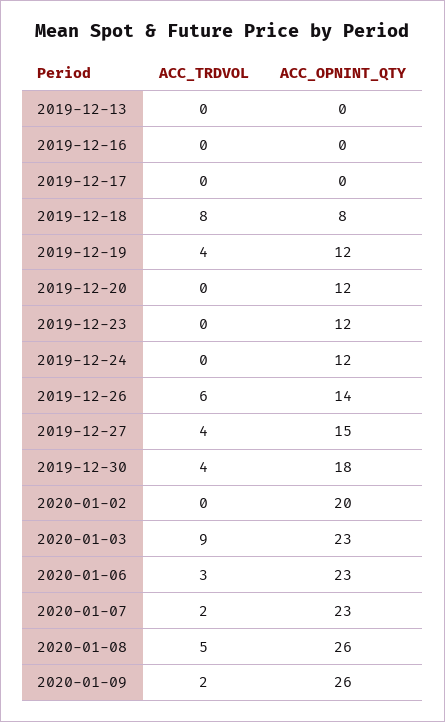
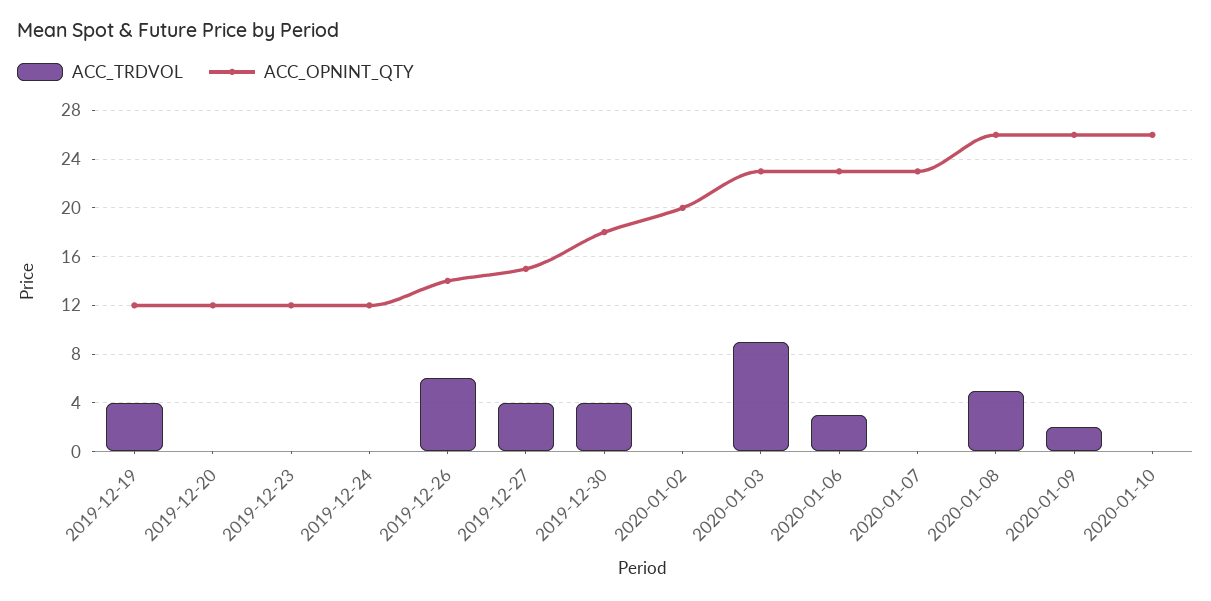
ACC_TRDVOL, 2019-12-13: 0 -> none
ACC_OPNINT_QTY, 2019-12-13: 0 -> none
ACC_TRDVOL, 2019-12-16: 0 -> none
ACC_OPNINT_QTY, 2019-12-16: 0 -> none
ACC_TRDVOL, 2019-12-17: 0 -> none
ACC_OPNINT_QTY, 2019-12-17: 0 -> none
ACC_TRDVOL, 2019-12-18: 8 -> none
ACC_OPNINT_QTY, 2019-12-18: 8 -> none
ACC_TRDVOL, 2020-01-07: 2 -> 0
ACC_TRDVOL, 2020-01-10: none -> 0
ACC_OPNINT_QTY, 2020-01-10: none -> 26

